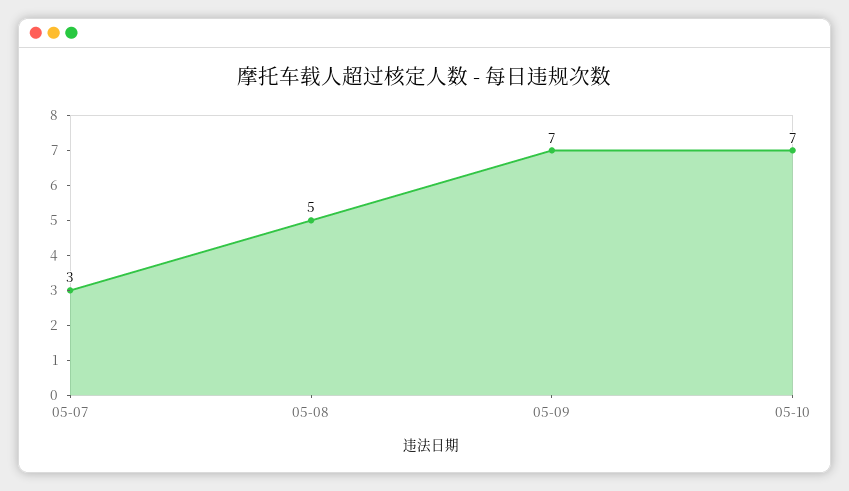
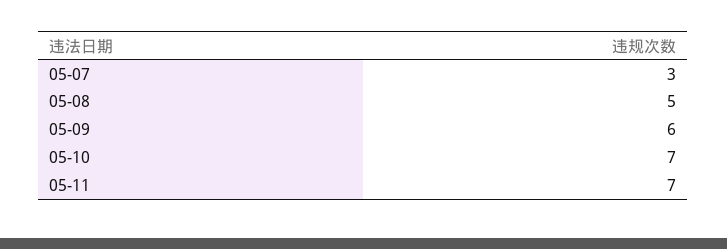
05-09: 7 -> 6
05-11: none -> 7

